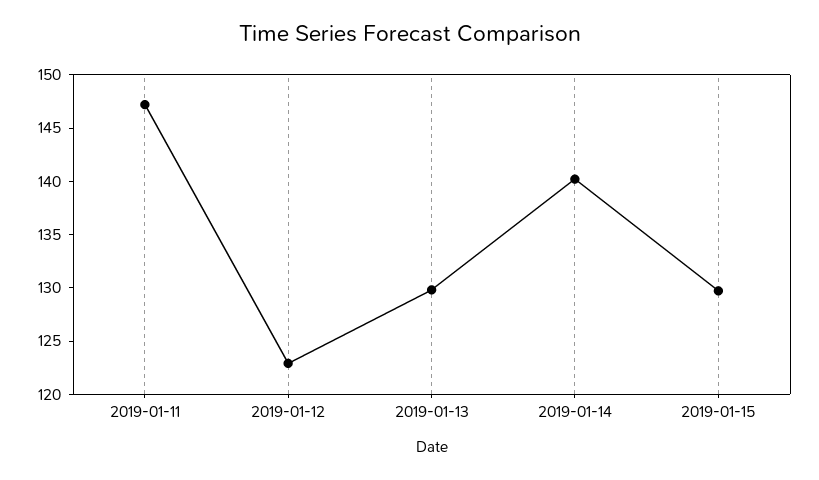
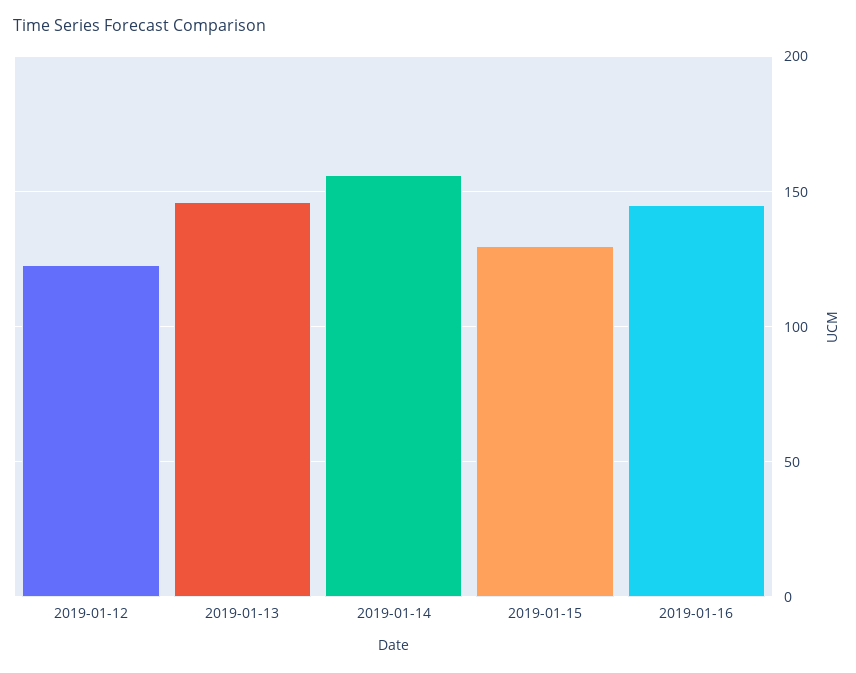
2019-01-11: 147 -> none
2019-01-13: 130 -> 145
2019-01-14: 140 -> 155
2019-01-16: none -> 145

